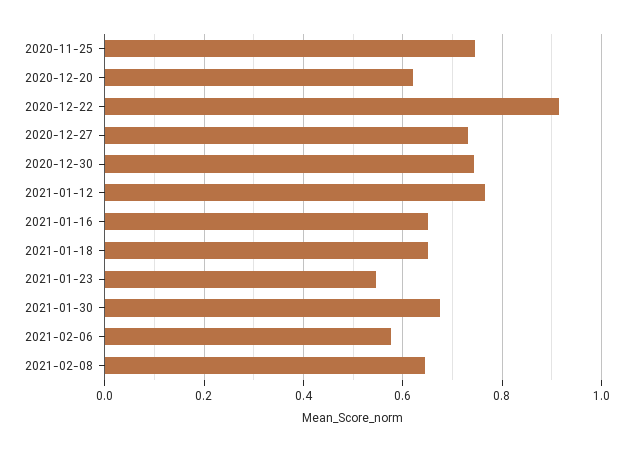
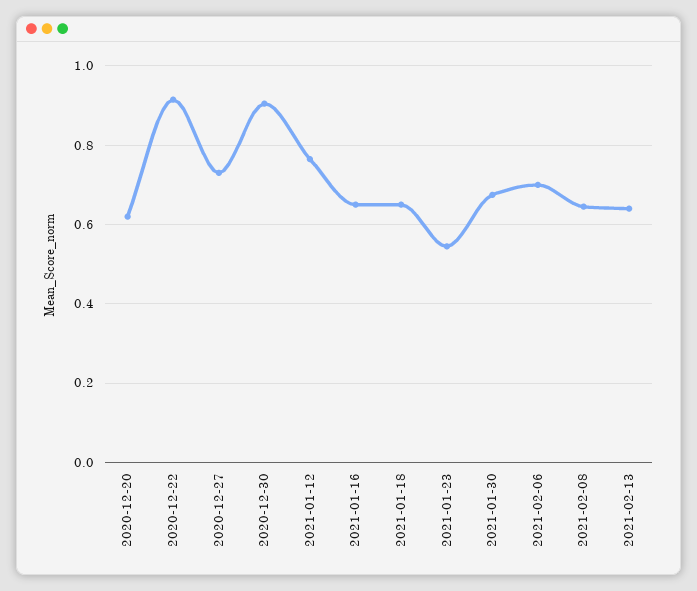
2020-11-25: 0.74 -> none
2020-12-30: 0.74 -> 0.9
2021-02-06: 0.58 -> 0.7
2021-02-13: none -> 0.64

